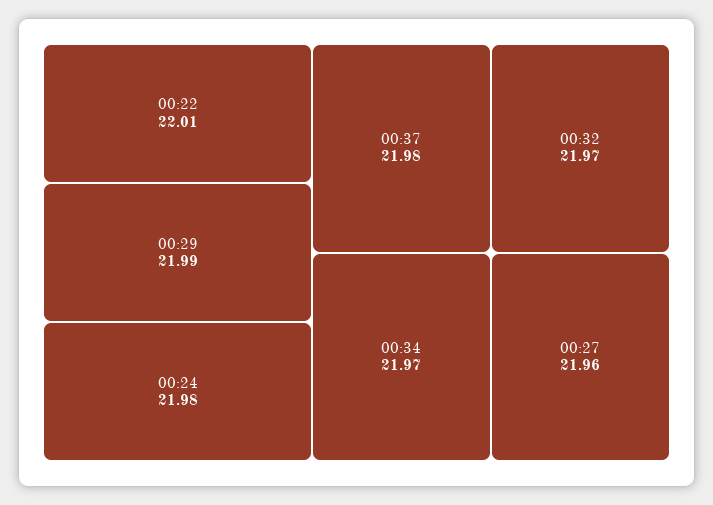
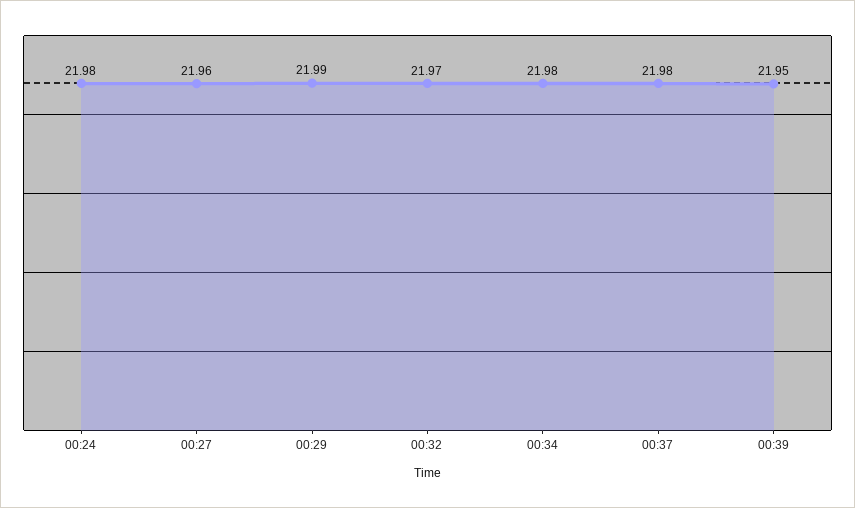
00:22: 22.01 -> none
00:34: 21.97 -> 21.98
00:39: none -> 21.95

